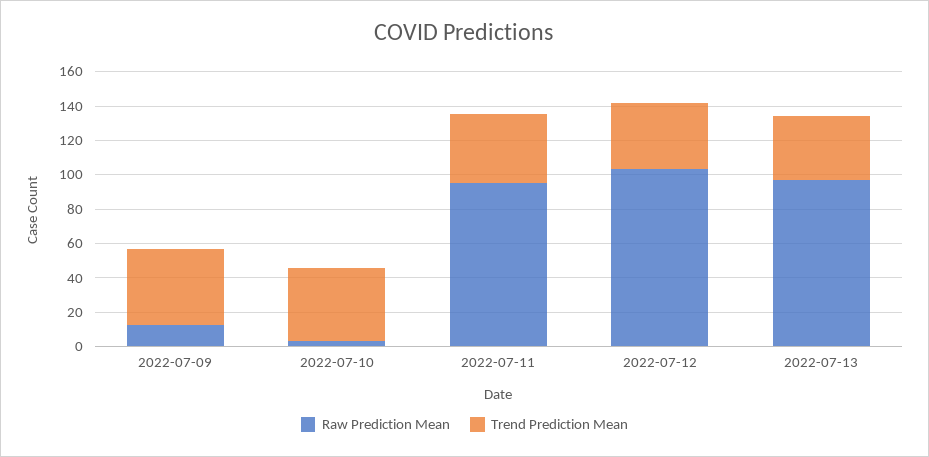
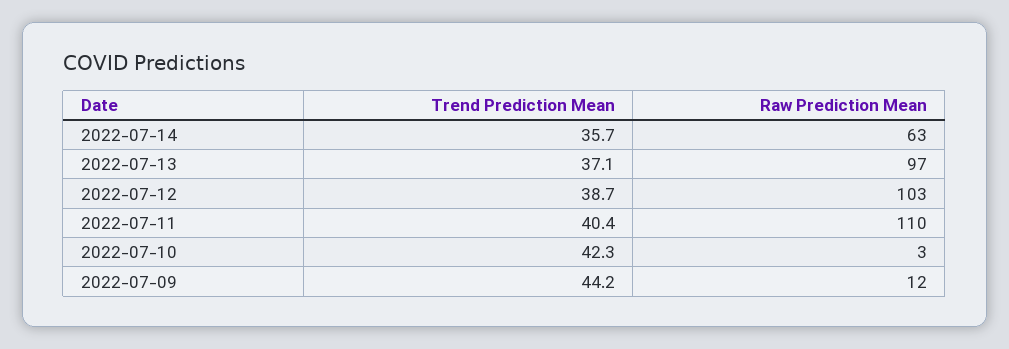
Raw Prediction Mean, 2022-07-11: 95 -> 110
Trend Prediction Mean, 2022-07-14: none -> 35.7
Raw Prediction Mean, 2022-07-14: none -> 63

